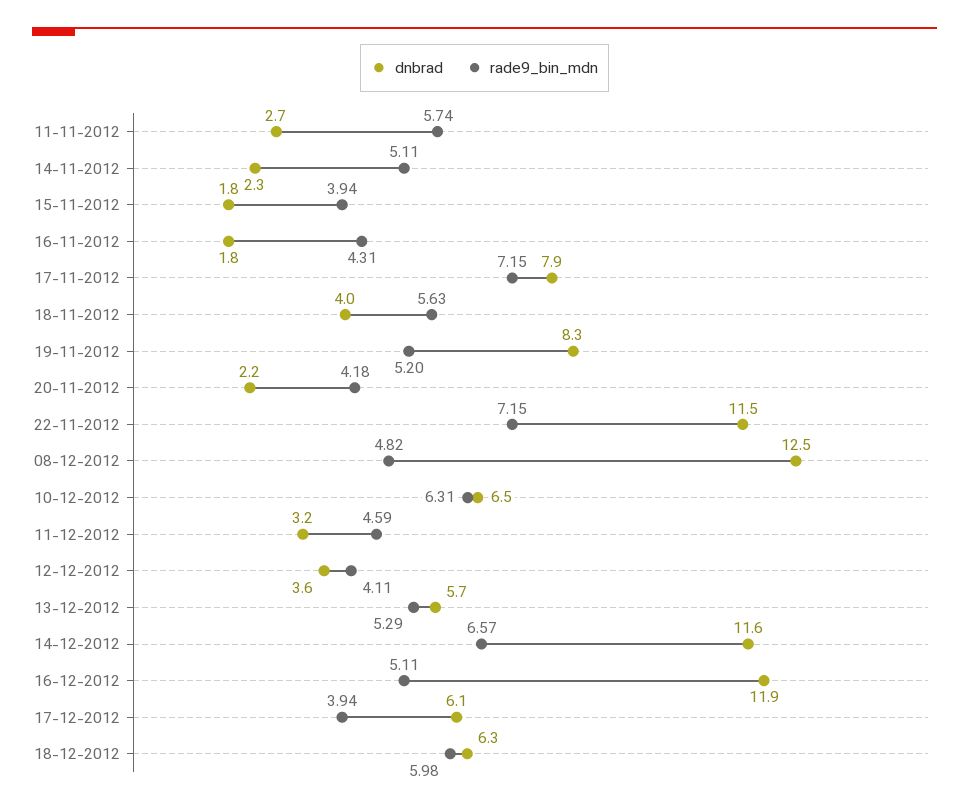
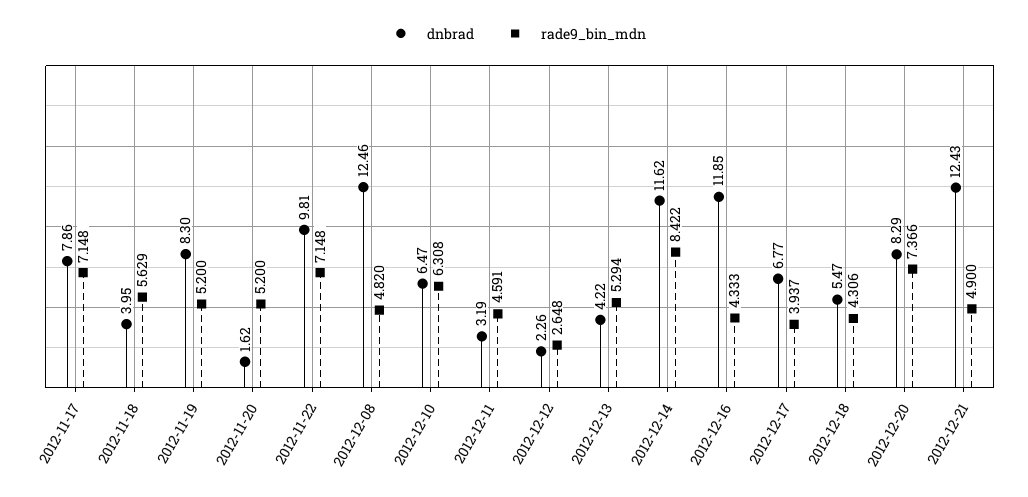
dnbrad, 11-11-2012: 2.7 -> none
rade9_bin_mdn, 11-11-2012: 5.74 -> none
dnbrad, 14-11-2012: 2.3 -> none
rade9_bin_mdn, 14-11-2012: 5.11 -> none
dnbrad, 15-11-2012: 1.8 -> none
rade9_bin_mdn, 15-11-2012: 3.94 -> none
dnbrad, 16-11-2012: 1.8 -> none
rade9_bin_mdn, 16-11-2012: 4.31 -> none
dnbrad, 20-11-2012: 2.2 -> 1.62
rade9_bin_mdn, 20-11-2012: 4.18 -> 5.2
dnbrad, 22-11-2012: 11.5 -> 9.81
dnbrad, 12-12-2012: 3.6 -> 2.26
rade9_bin_mdn, 12-12-2012: 4.11 -> 2.648
dnbrad, 13-12-2012: 5.7 -> 4.22
rade9_bin_mdn, 14-12-2012: 6.57 -> 8.422
rade9_bin_mdn, 16-12-2012: 5.11 -> 4.333
dnbrad, 17-12-2012: 6.1 -> 6.77
dnbrad, 18-12-2012: 6.3 -> 5.47
rade9_bin_mdn, 18-12-2012: 5.98 -> 4.306
dnbrad, 2012-12-20: none -> 8.29
rade9_bin_mdn, 2012-12-20: none -> 7.366
dnbrad, 2012-12-21: none -> 12.43
rade9_bin_mdn, 2012-12-21: none -> 4.9

